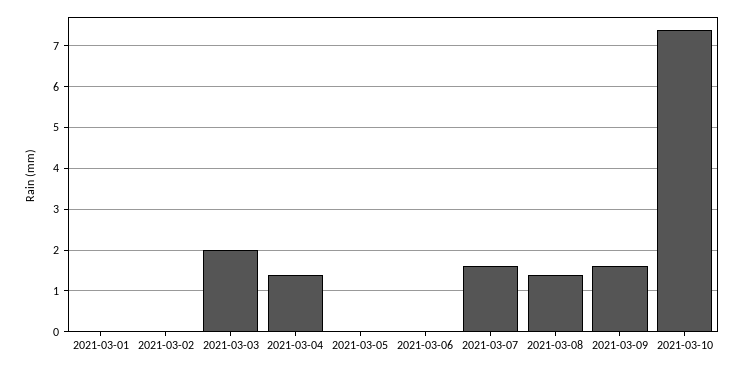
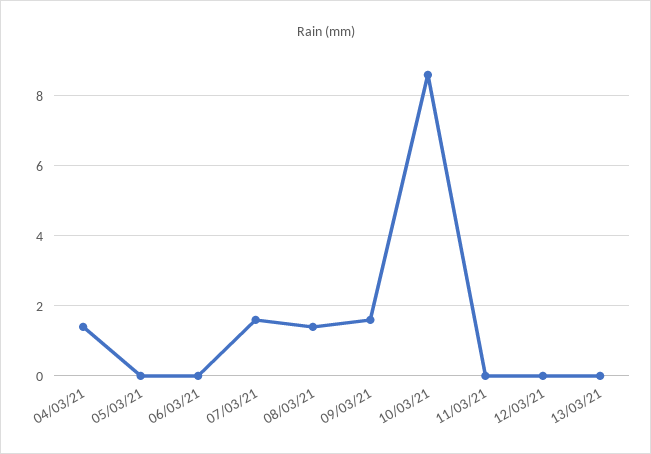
2021-03-01: 0 -> none
2021-03-02: 0 -> none
2021-03-03: 2 -> none
2021-03-10: 7.5 -> 8.5
11/03/21: none -> 0
12/03/21: none -> 0
13/03/21: none -> 0

